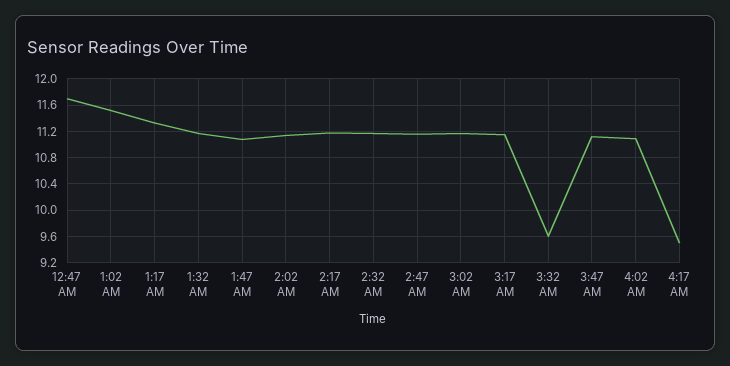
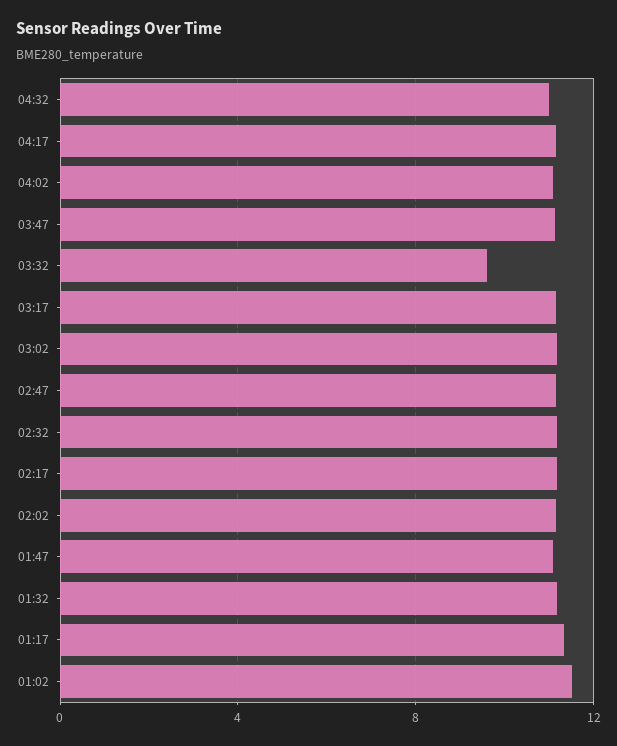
12:47 AM: 11.7 -> none
4:17 AM: 9.5 -> 11
04:32: none -> 11

